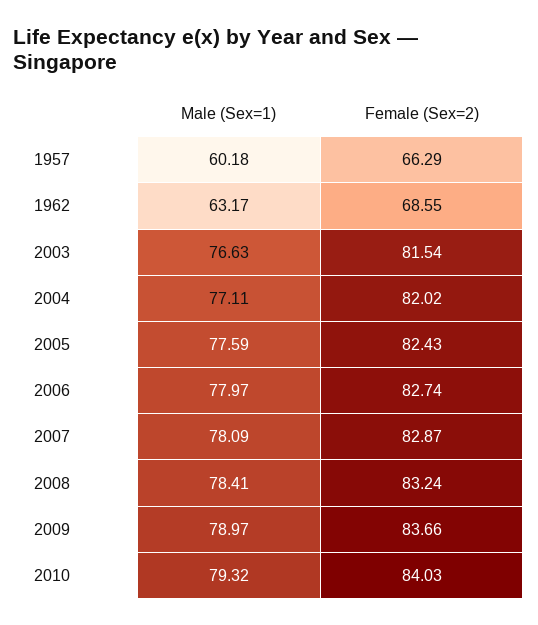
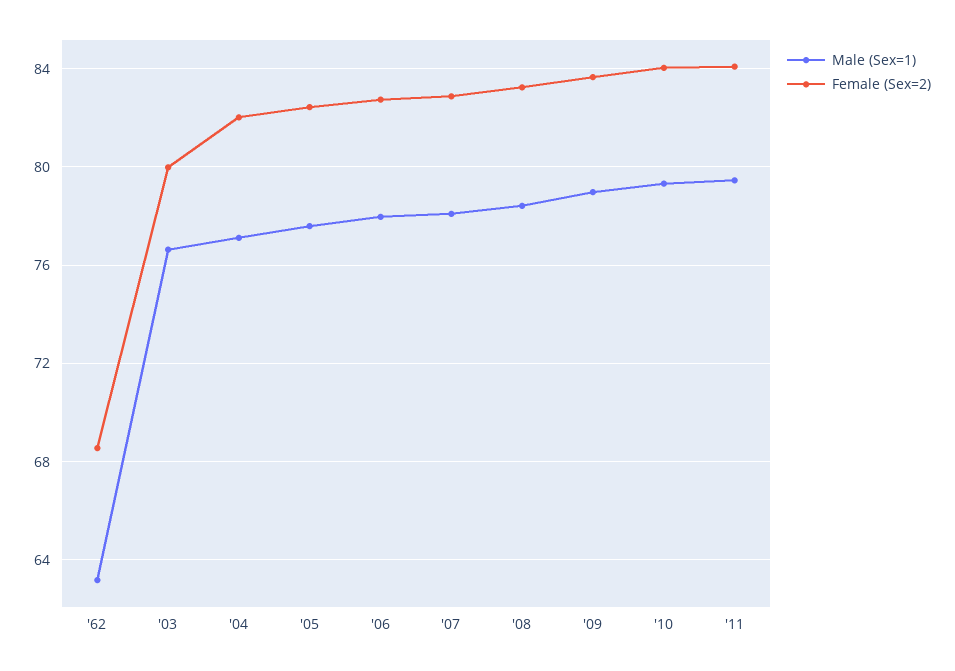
Male (Sex=1), 1957: 60.18 -> none
Female (Sex=2), 1957: 66.29 -> none
Female (Sex=2), 2003: 81.54 -> 80
Male (Sex=1), '11: none -> 79.5
Female (Sex=2), '11: none -> 84

